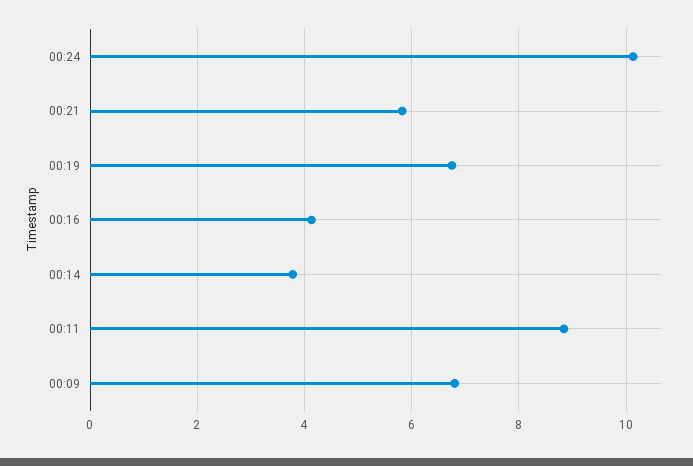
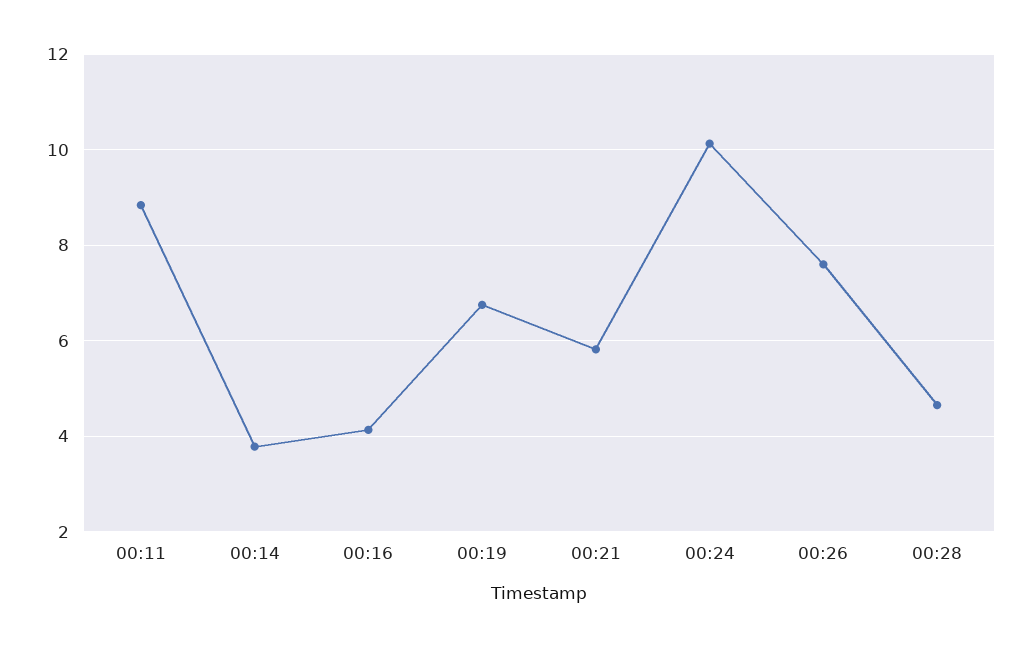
00:09: 6.8 -> none
00:26: none -> 7.6
00:28: none -> 4.6

